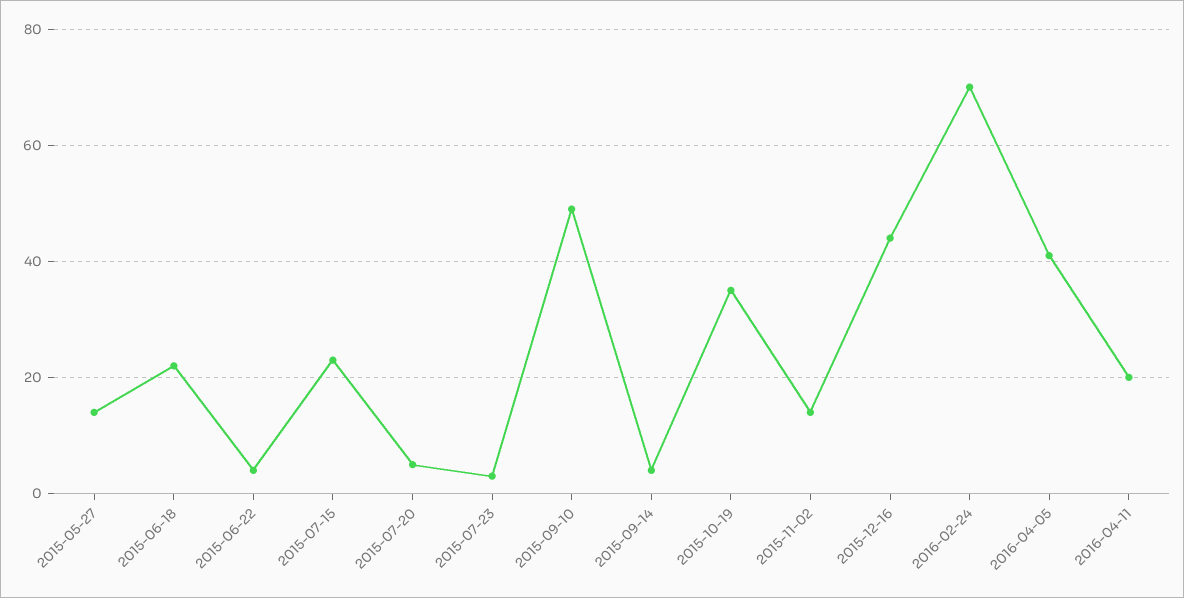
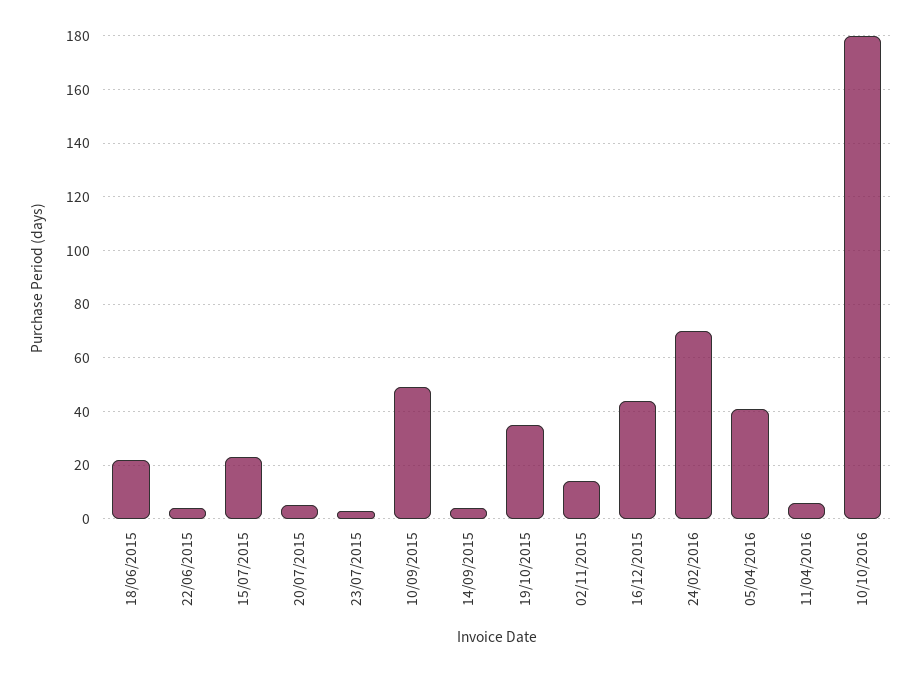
2015-05-27: 15 -> none
2016-04-11: 20 -> 5
10/10/2016: none -> 180

